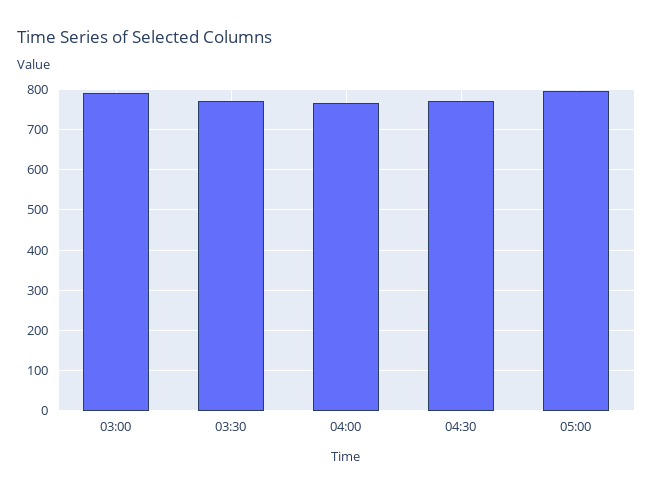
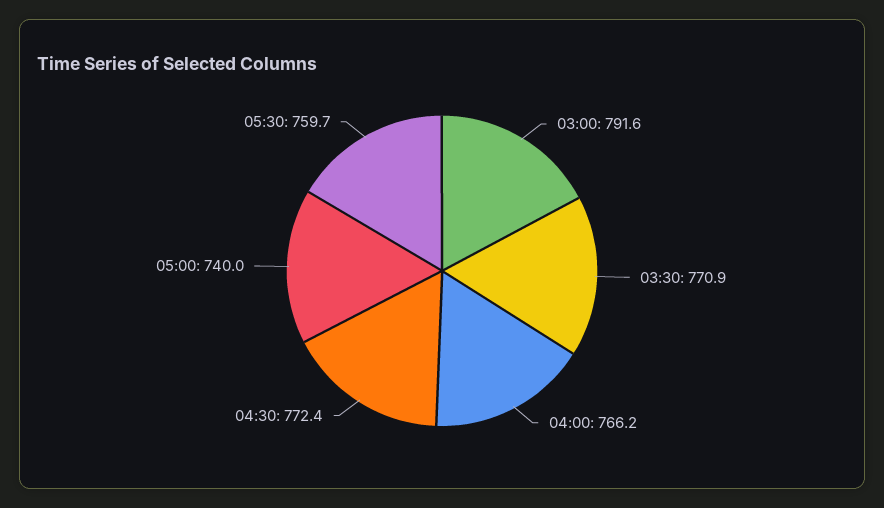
05:00: 800 -> 740
05:30: none -> 759.7

